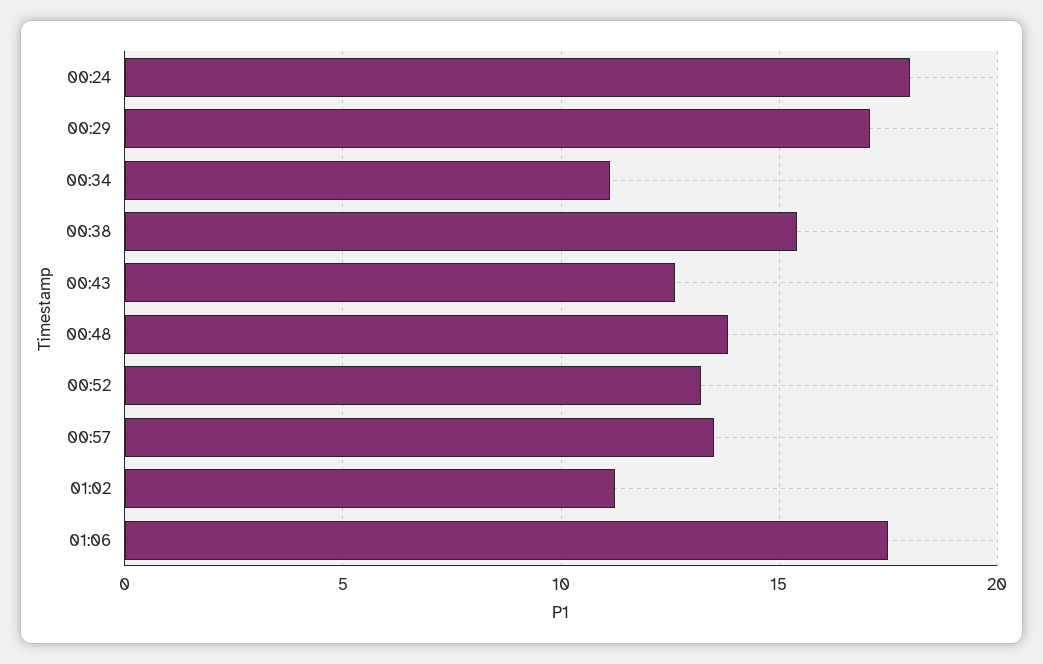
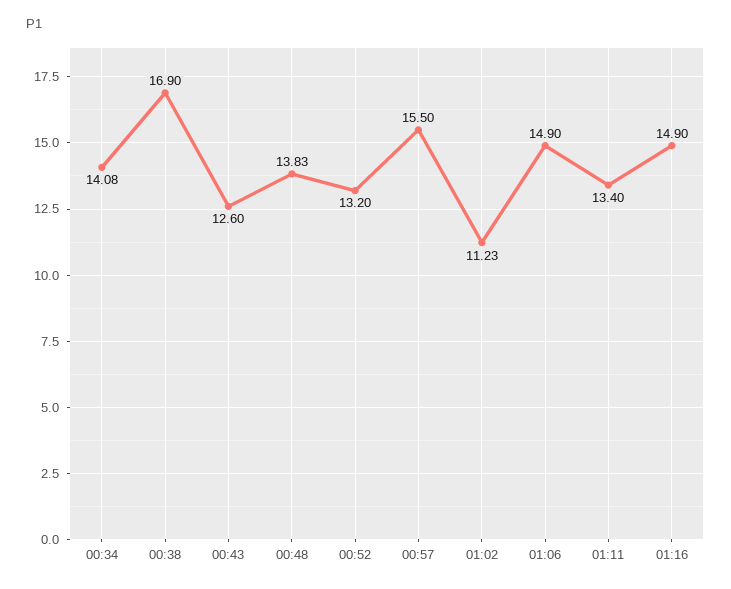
00:24: 18 -> none
00:29: 17 -> none
00:34: 11 -> 14.08
00:38: 15.5 -> 16.9
00:57: 13.5 -> 15.5
01:06: 17.5 -> 14.9
01:11: none -> 13.4
01:16: none -> 14.9

